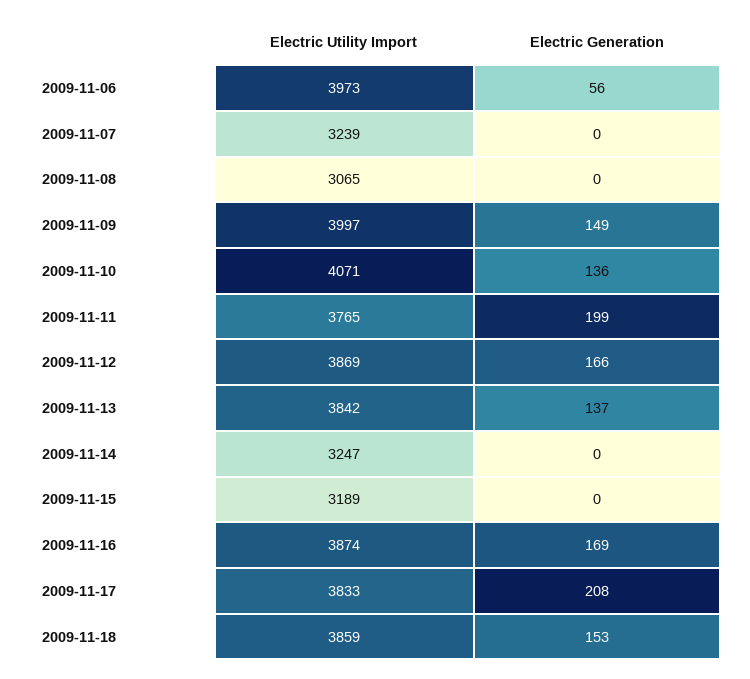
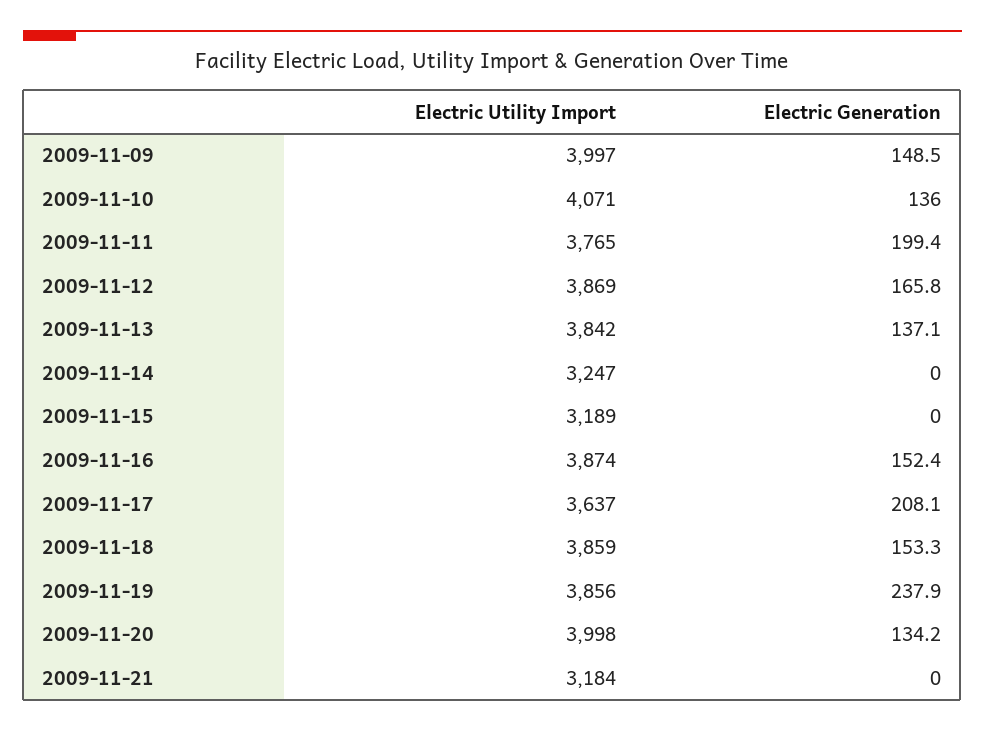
Electric Utility Import, 2009-11-06: 3973 -> none
Electric Generation, 2009-11-06: 56 -> none
Electric Utility Import, 2009-11-07: 3239 -> none
Electric Generation, 2009-11-07: 0 -> none
Electric Utility Import, 2009-11-08: 3065 -> none
Electric Generation, 2009-11-08: 0 -> none
Electric Generation, 2009-11-16: 169 -> 152.4
Electric Utility Import, 2009-11-17: 3833 -> 3637
Electric Utility Import, 2009-11-19: none -> 3856
Electric Generation, 2009-11-19: none -> 237.9
Electric Utility Import, 2009-11-20: none -> 3998
Electric Generation, 2009-11-20: none -> 134.2
Electric Utility Import, 2009-11-21: none -> 3184
Electric Generation, 2009-11-21: none -> 0

